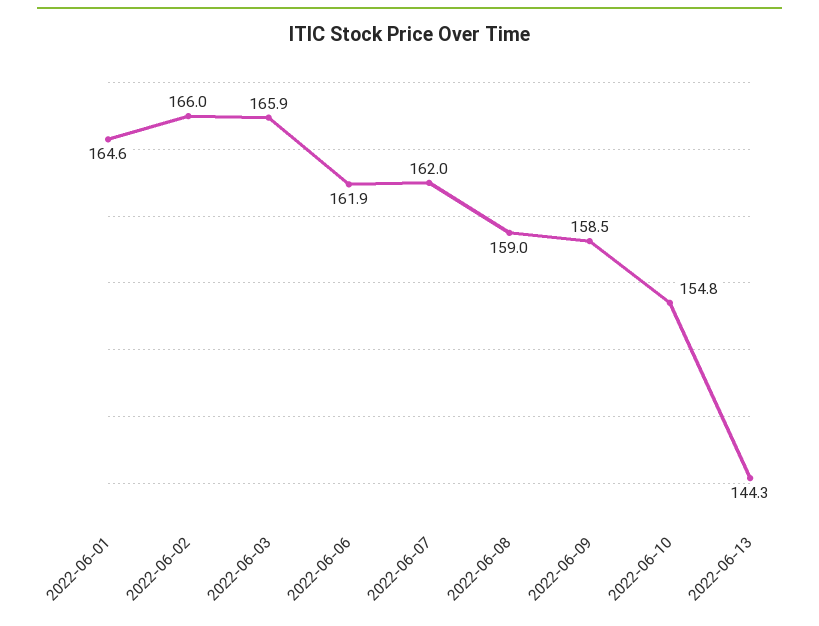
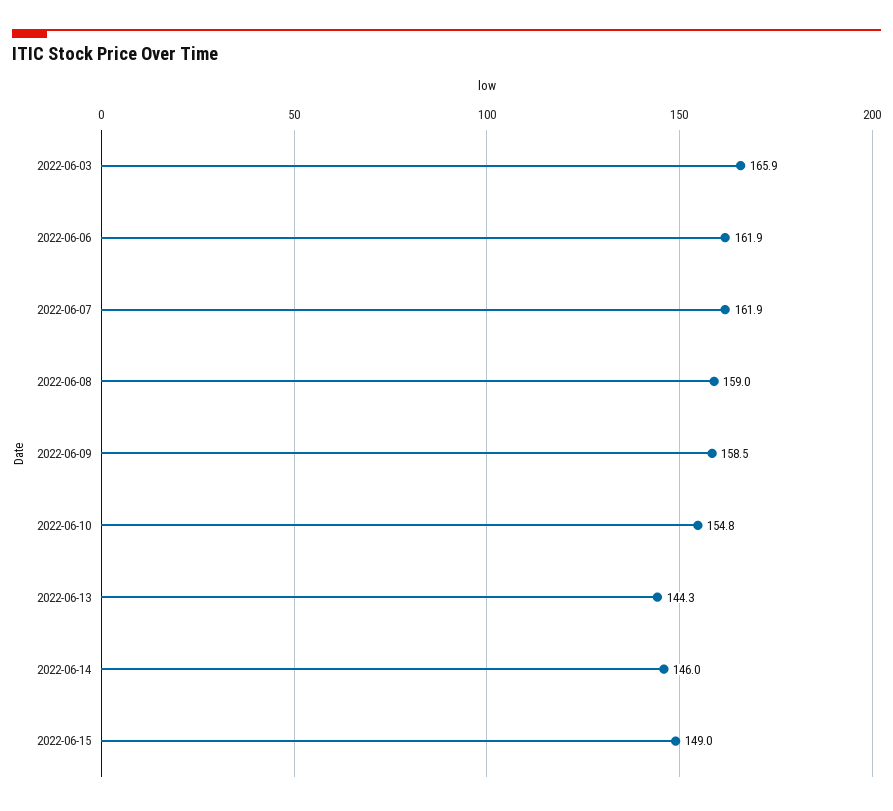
2022-06-01: 164.6 -> none
2022-06-02: 166 -> none
2022-06-07: 162 -> 161.9
2022-06-14: none -> 146
2022-06-15: none -> 149

